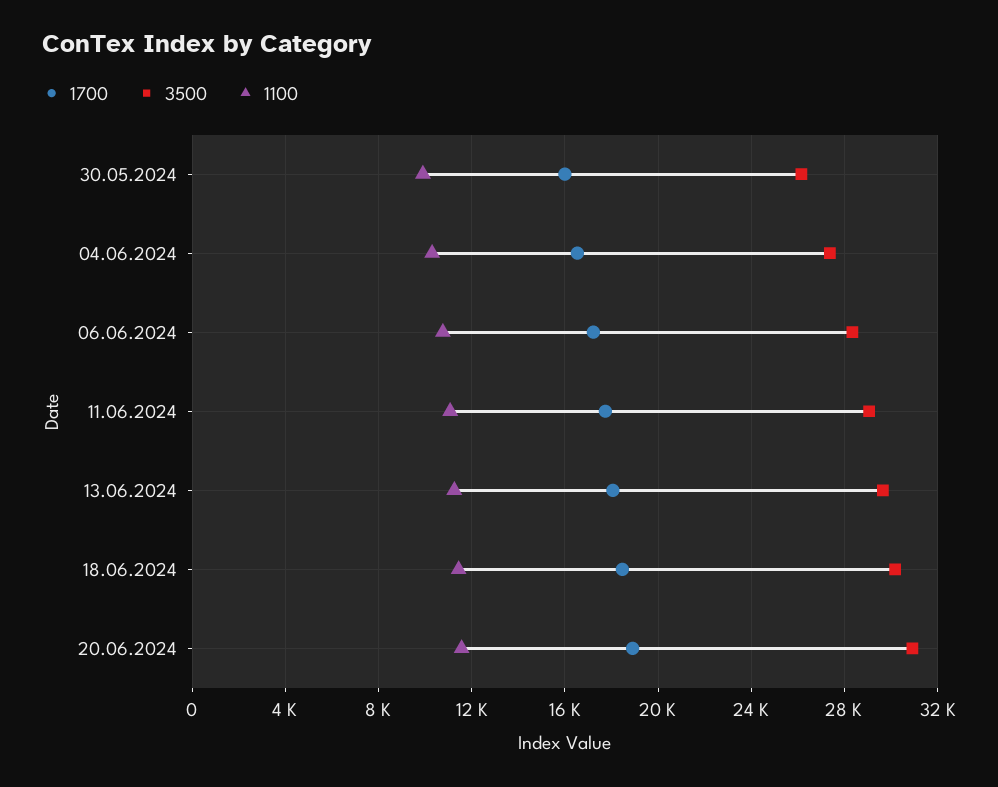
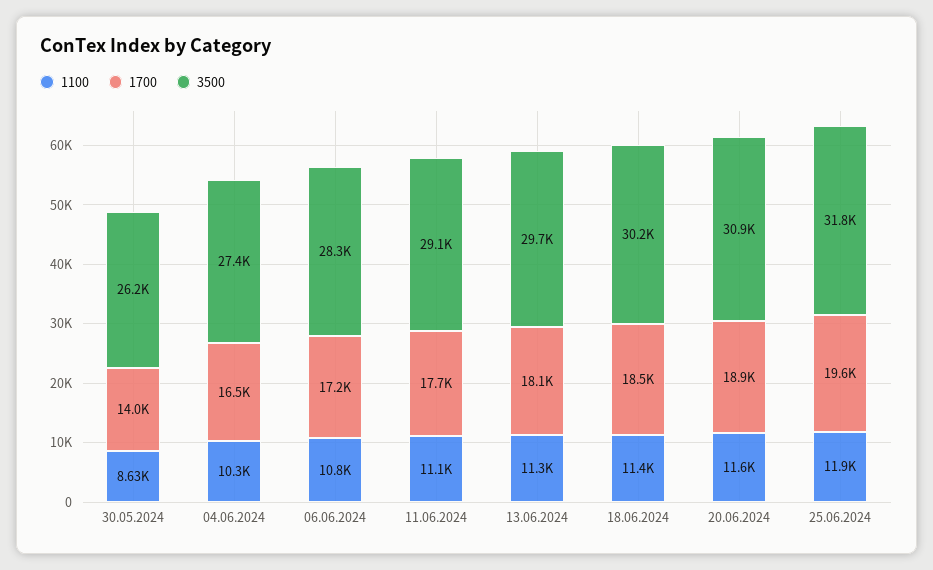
1700, 30.05.2024: 16000 -> 14000
1100, 30.05.2024: 10000 -> 8630
1100, 25.06.2024: none -> 11900
1700, 25.06.2024: none -> 19600
3500, 25.06.2024: none -> 31800

